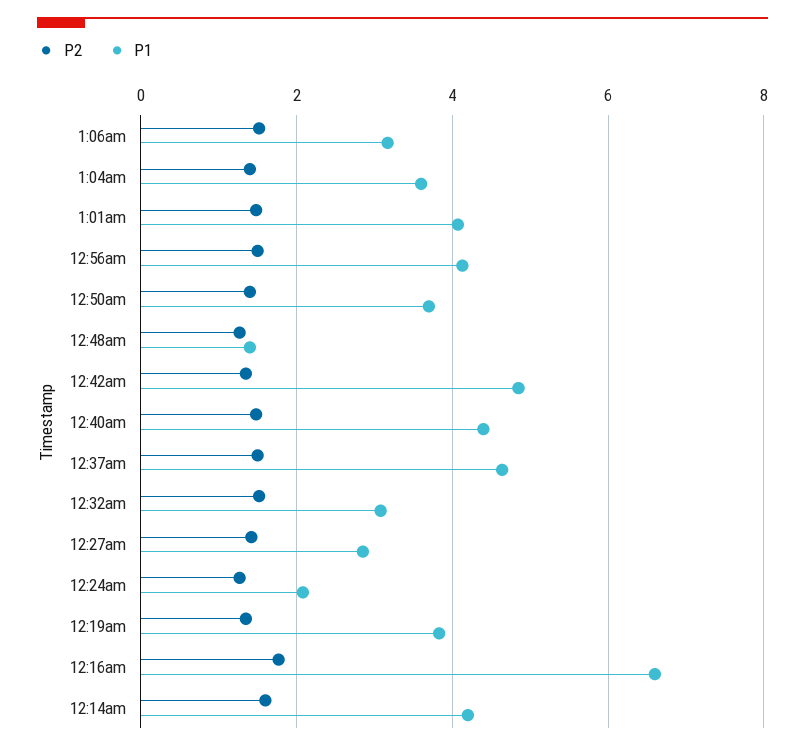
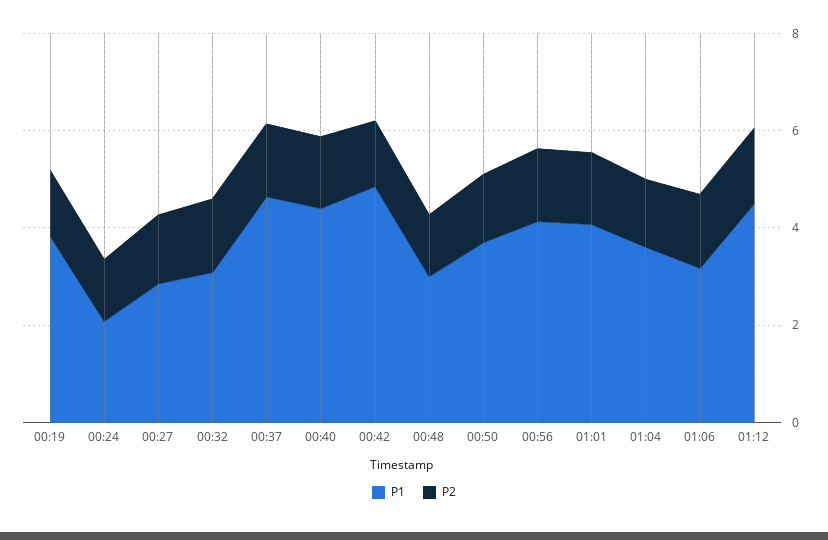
P1, 12:48am: 1.4 -> 3
P2, 12:16am: 1.8 -> none
P1, 12:16am: 6.6 -> none
P2, 12:14am: 1.6 -> none
P1, 12:14am: 4.2 -> none
P1, 01:12: none -> 4.5
P2, 01:12: none -> 1.5

